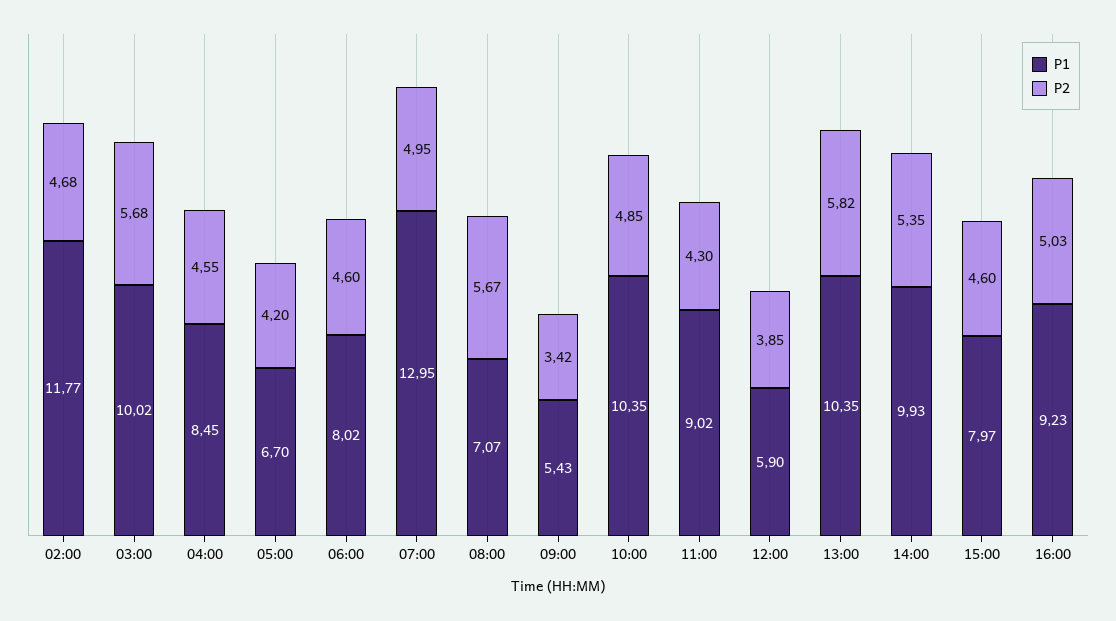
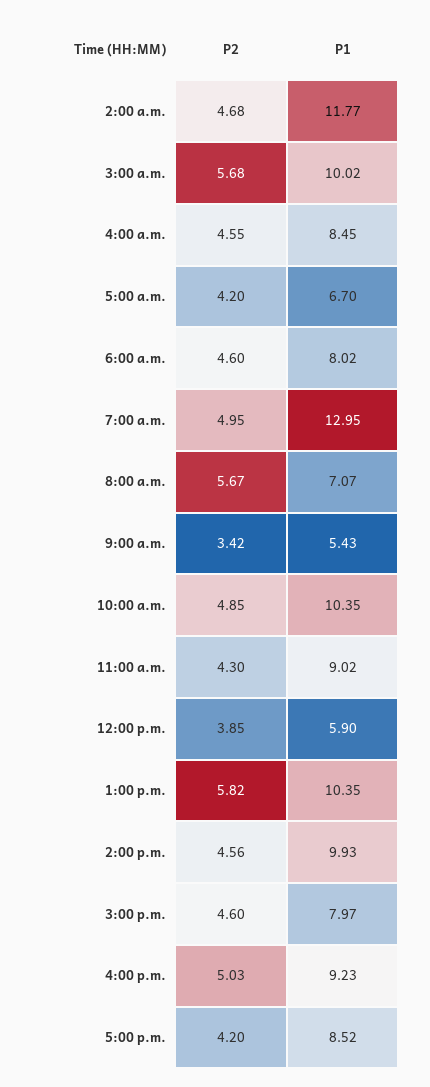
P2, 14:00: 5.35 -> 4.56
P2, 5:00 p.m.: none -> 4.2
P1, 5:00 p.m.: none -> 8.52

